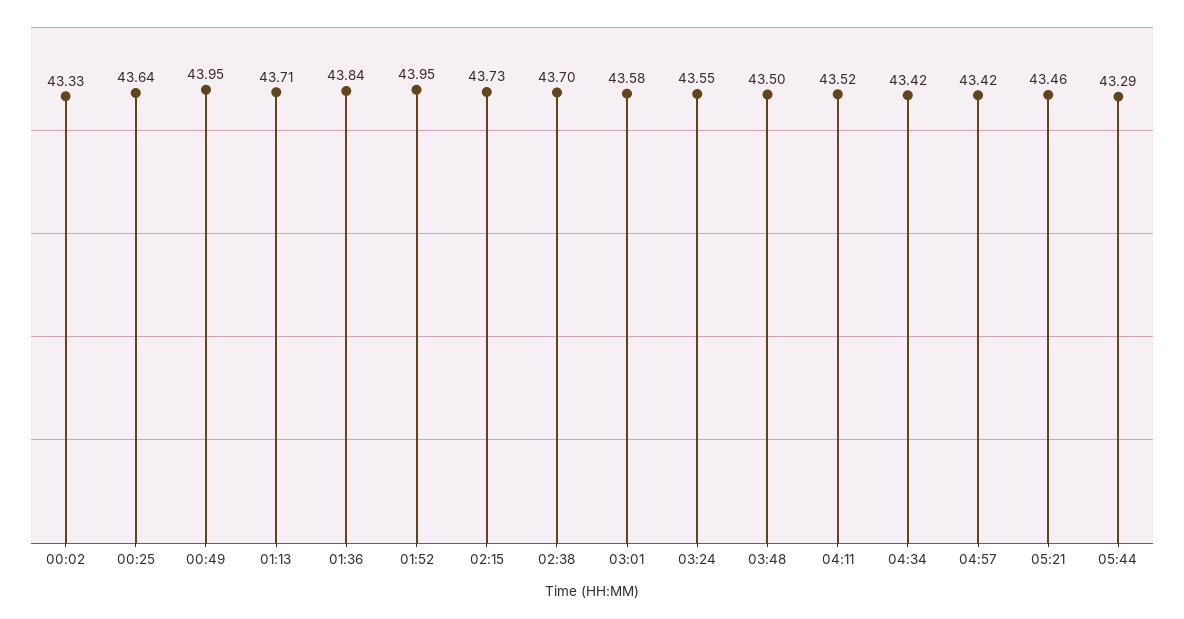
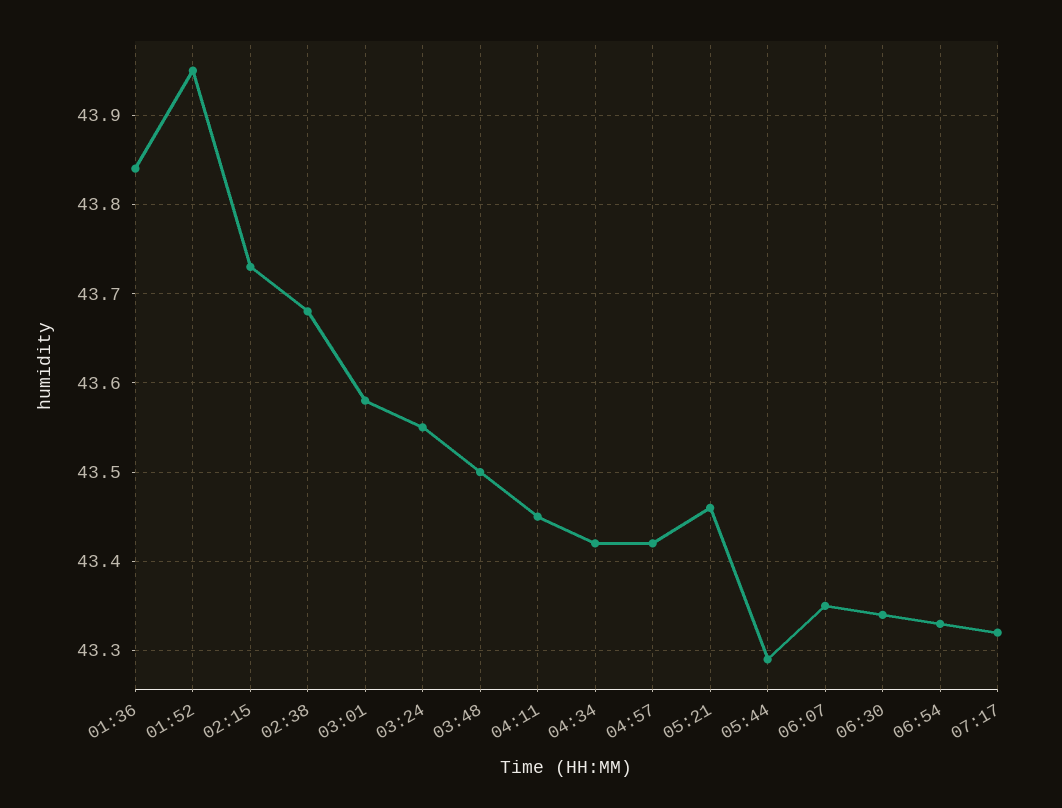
00:02: 43.33 -> none
00:25: 43.64 -> none
00:49: 43.95 -> none
01:13: 43.71 -> none
02:38: 43.7 -> 43.68
04:11: 43.52 -> 43.45
06:07: none -> 43.35
06:30: none -> 43.34
06:54: none -> 43.33
07:17: none -> 43.32

